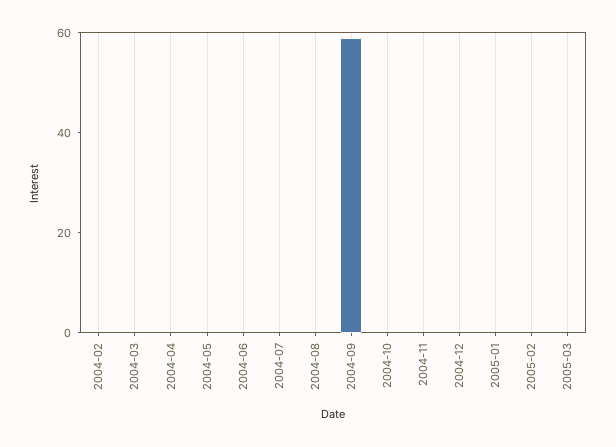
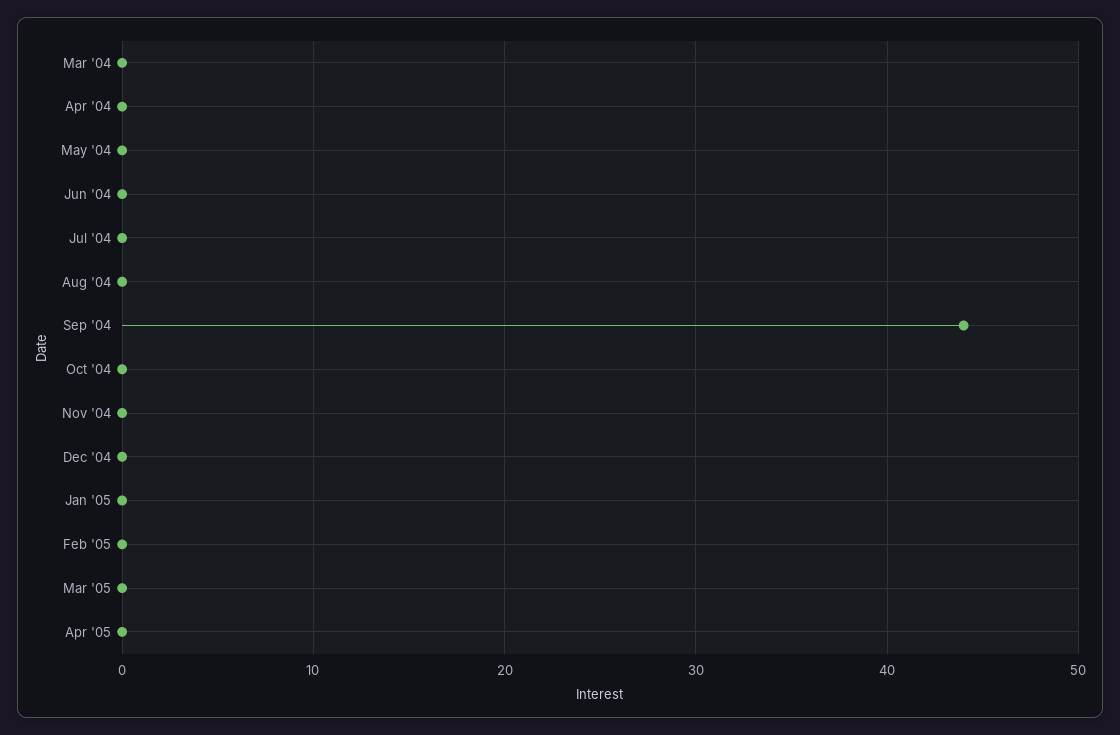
2004-02: 0 -> none
2004-09: 60 -> 44
Apr '05: none -> 0

